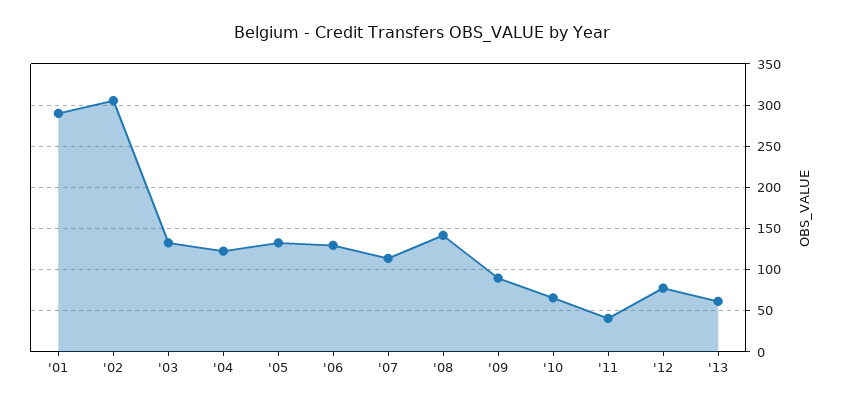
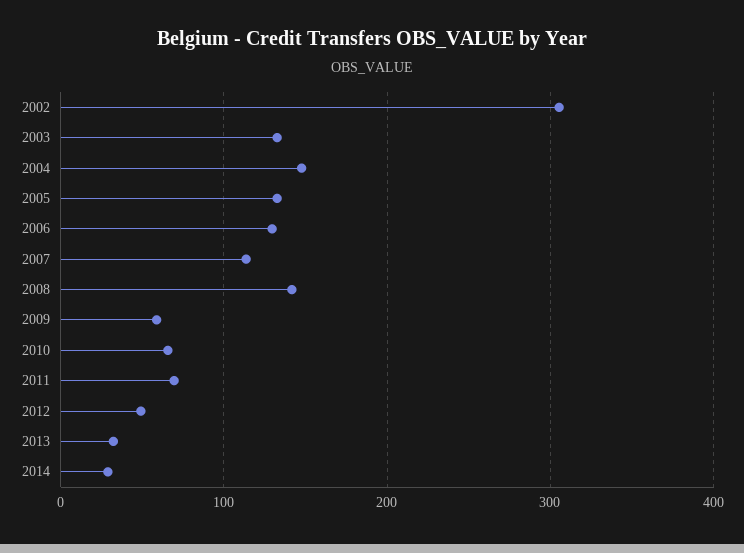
'01: 290 -> none
'04: 120 -> 150
'09: 90 -> 60
'11: 40 -> 70
'12: 80 -> 50
'13: 60 -> 30
2014: none -> 30

